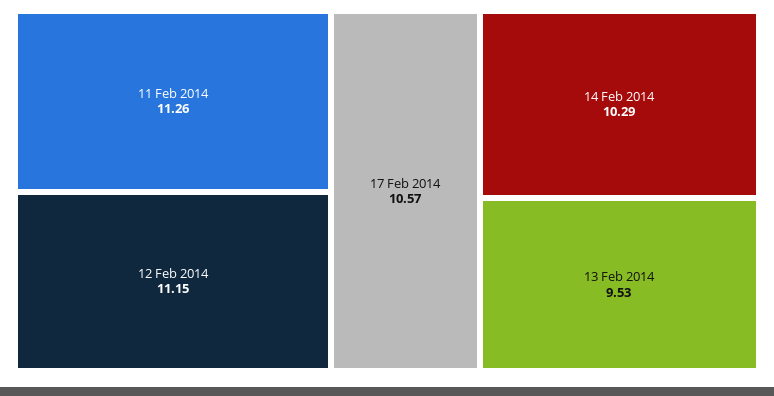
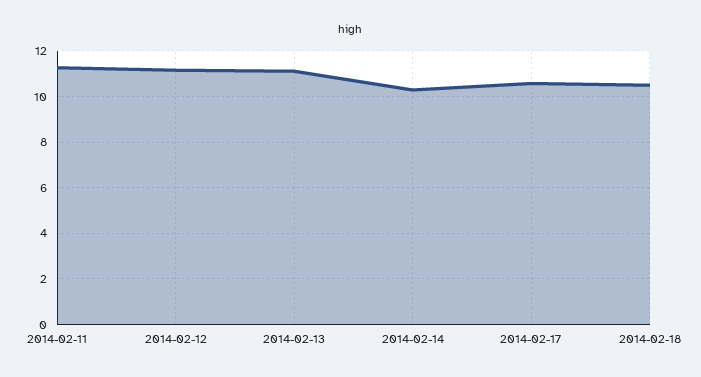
13 Feb 2014: 9.53 -> 11
2014-02-18: none -> 10.5

